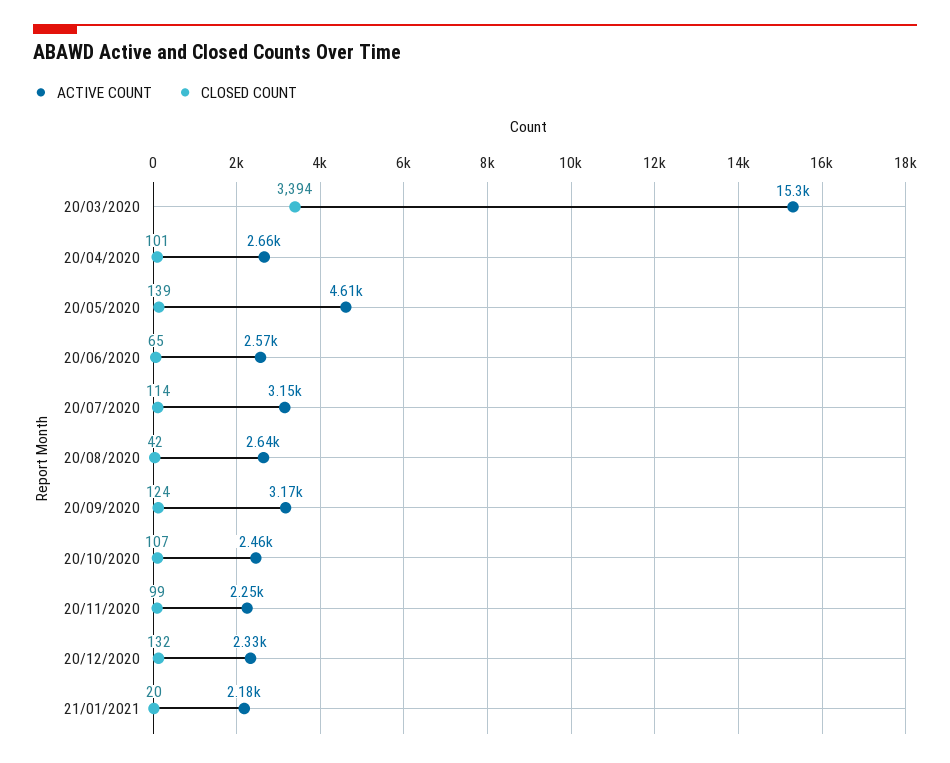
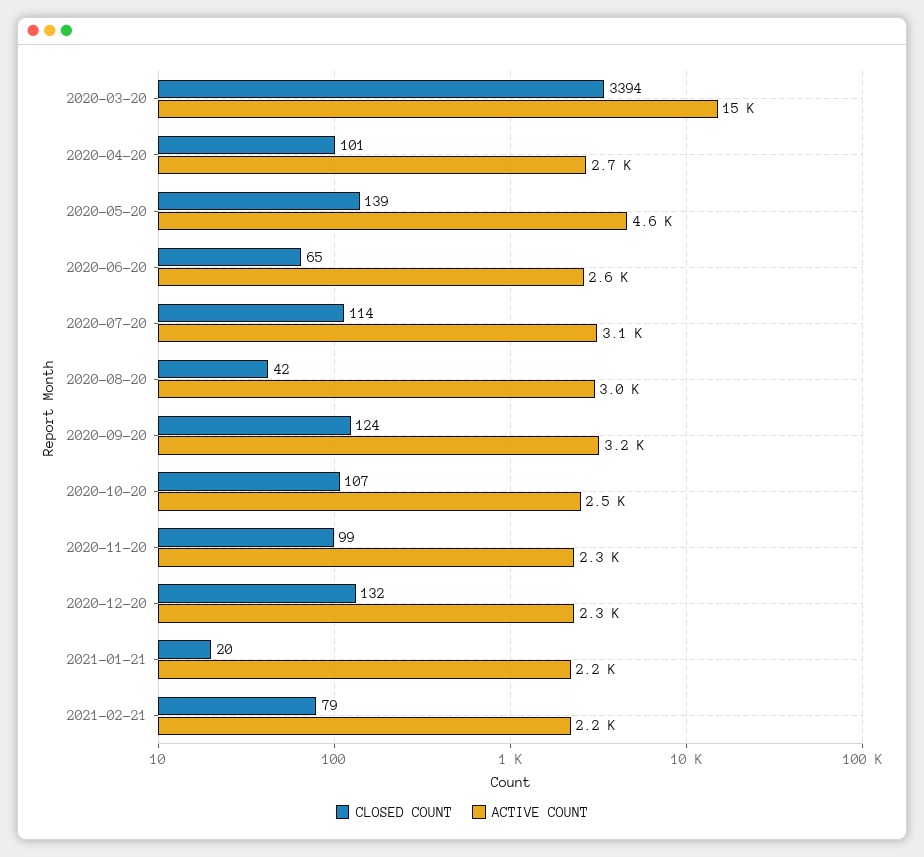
ACTIVE COUNT, 20/08/2020: 2640 -> 3000
CLOSED COUNT, 2021-02-21: none -> 79
ACTIVE COUNT, 2021-02-21: none -> 2200

